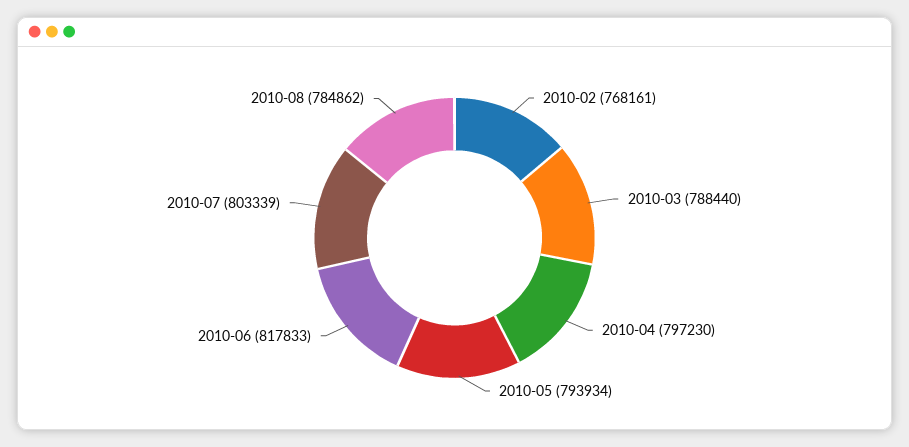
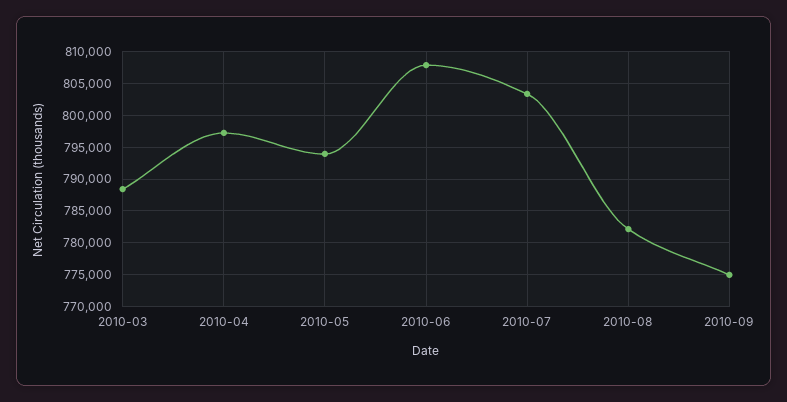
2010-02: 768161 -> none
2010-06: 817833 -> 808000
2010-08: 784862 -> 782000
2010-09: none -> 775000

